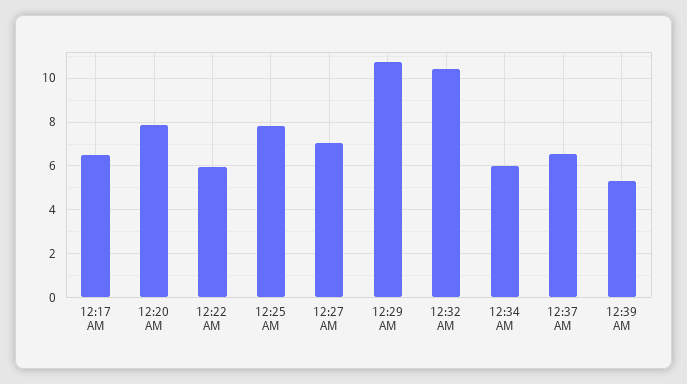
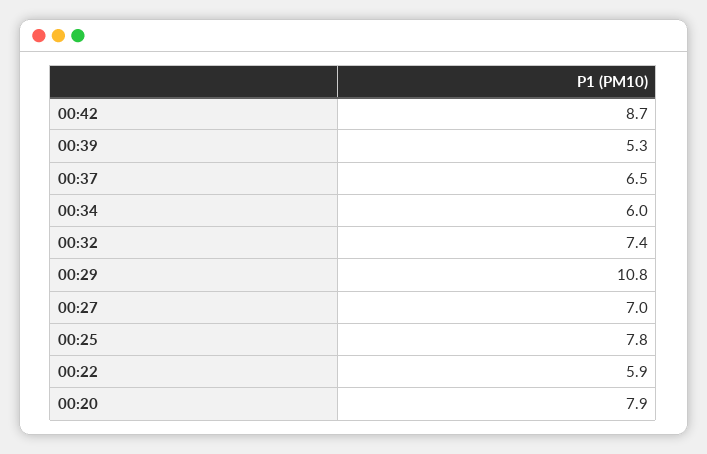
12:17 AM: 6.5 -> none
12:32 AM: 10.5 -> 7.4
00:42: none -> 8.7

